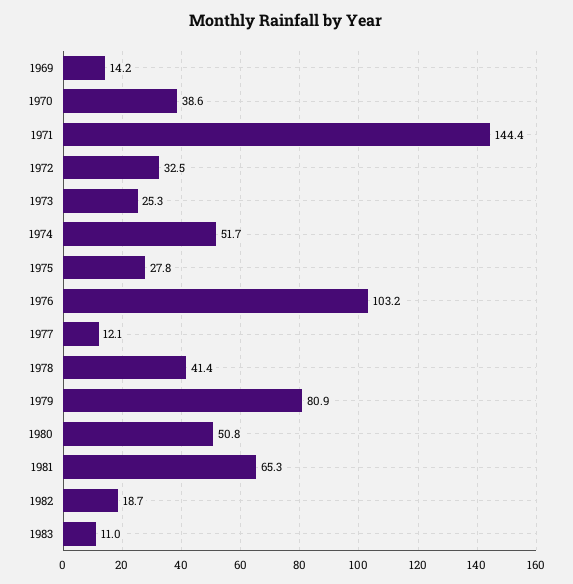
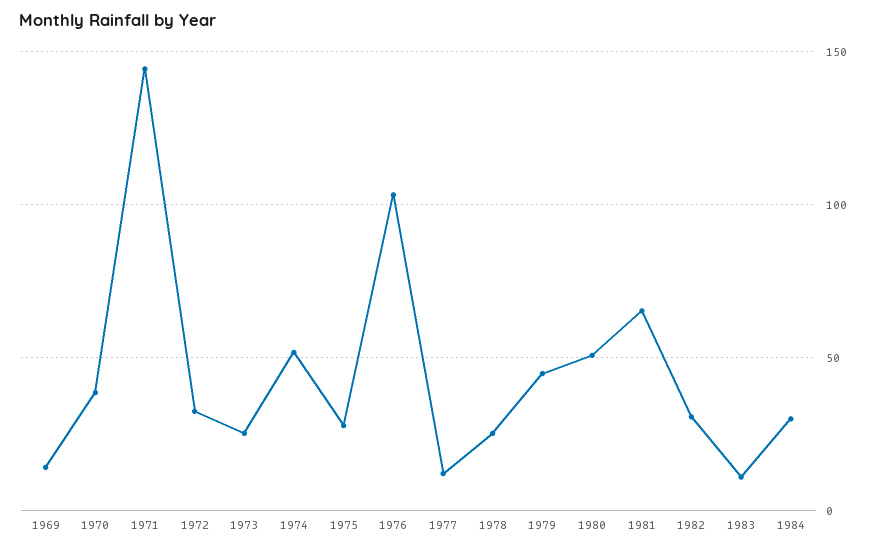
1978: 41.4 -> 25
1979: 80.9 -> 45
1982: 18.7 -> 30
1984: none -> 30

